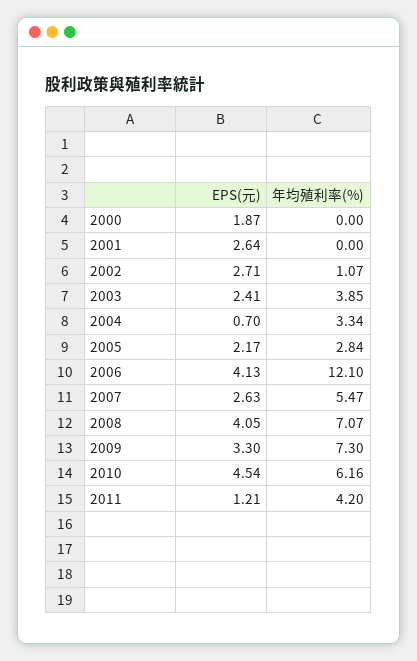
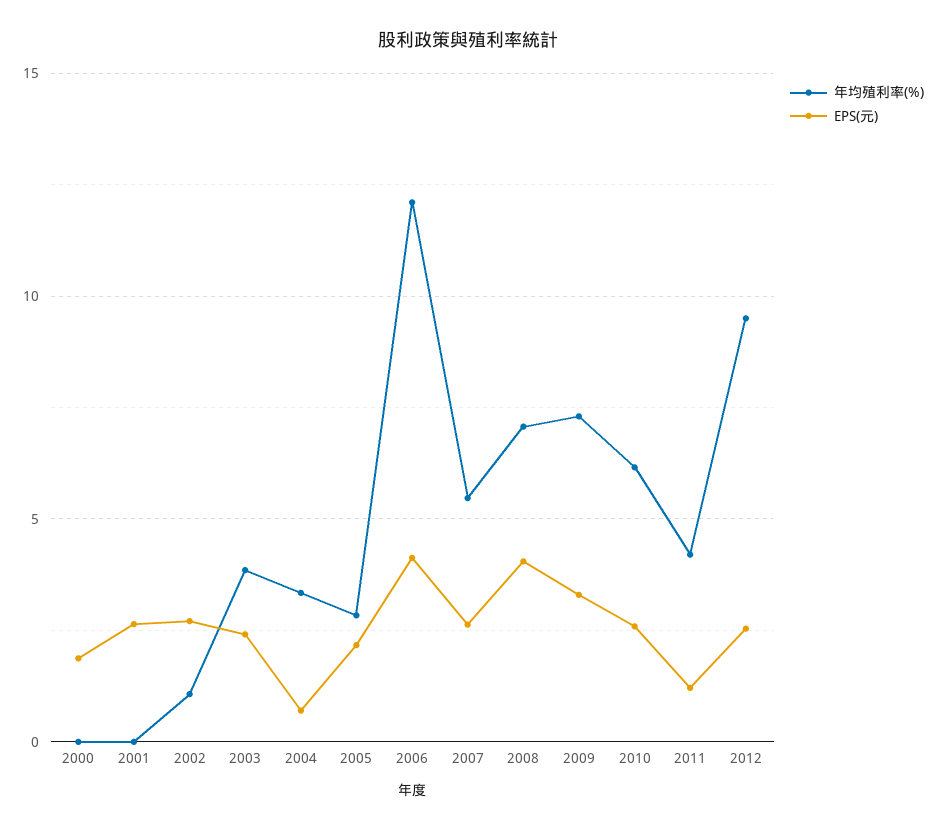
EPS(元), 2010: 4.54 -> 2.5
年均殖利率(%), 2012: none -> 9.5
EPS(元), 2012: none -> 2.5

